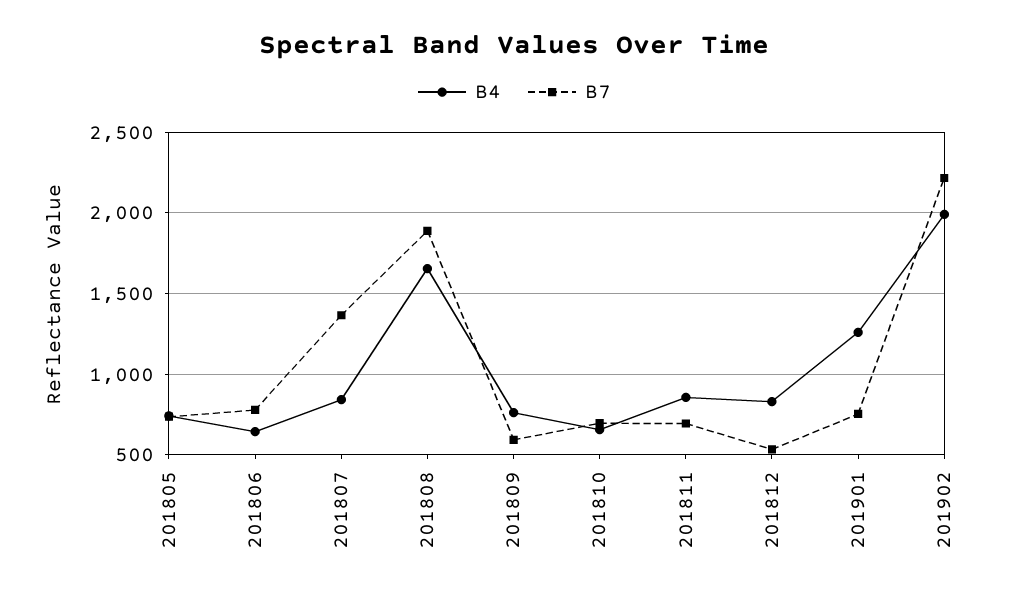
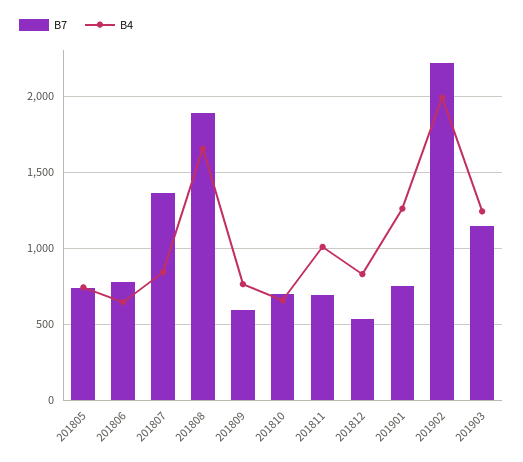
B4, 201811: 850 -> 1000
B7, 201903: none -> 1150
B4, 201903: none -> 1250

